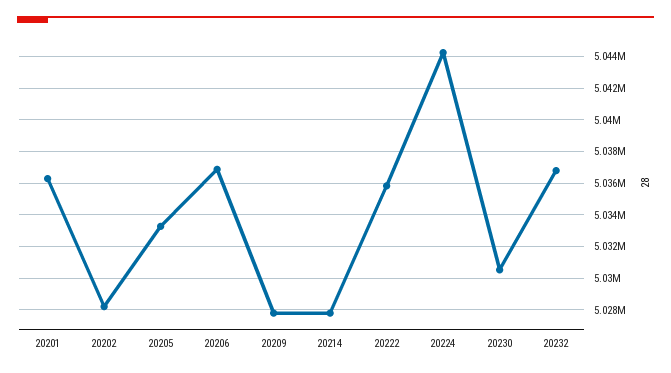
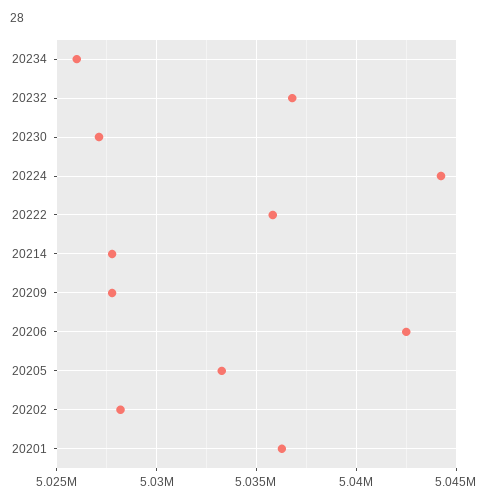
20206: 5037000 -> 5042500
20230: 5030500 -> 5027000
20234: none -> 5026000

